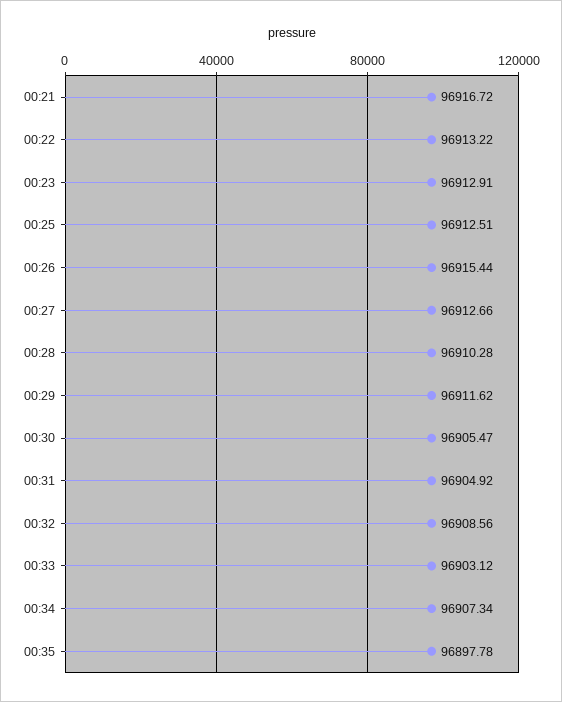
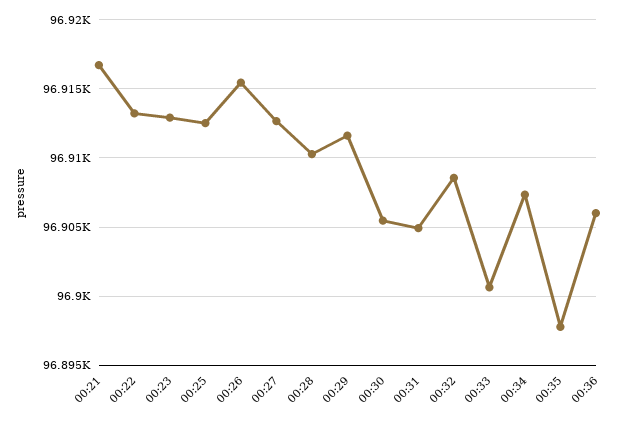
00:33: 96903.12 -> 96900.5
00:36: none -> 96906

